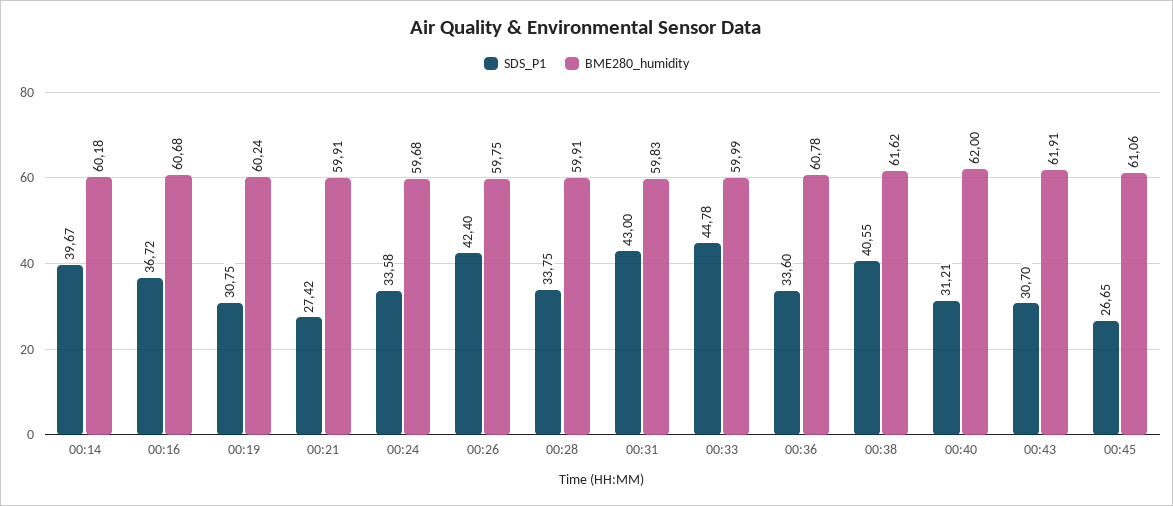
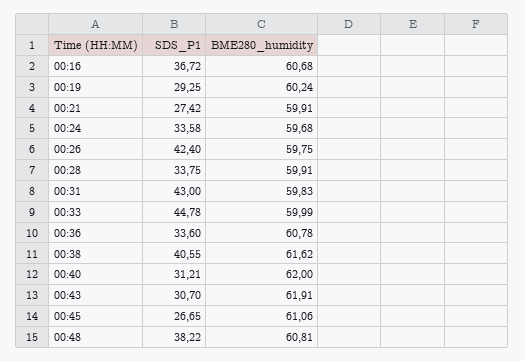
SDS_P1, 00:14: 39.67 -> none
BME280_humidity, 00:14: 60.18 -> none
SDS_P1, 00:19: 30.75 -> 29.25
SDS_P1, 00:48: none -> 38.22
BME280_humidity, 00:48: none -> 60.81

